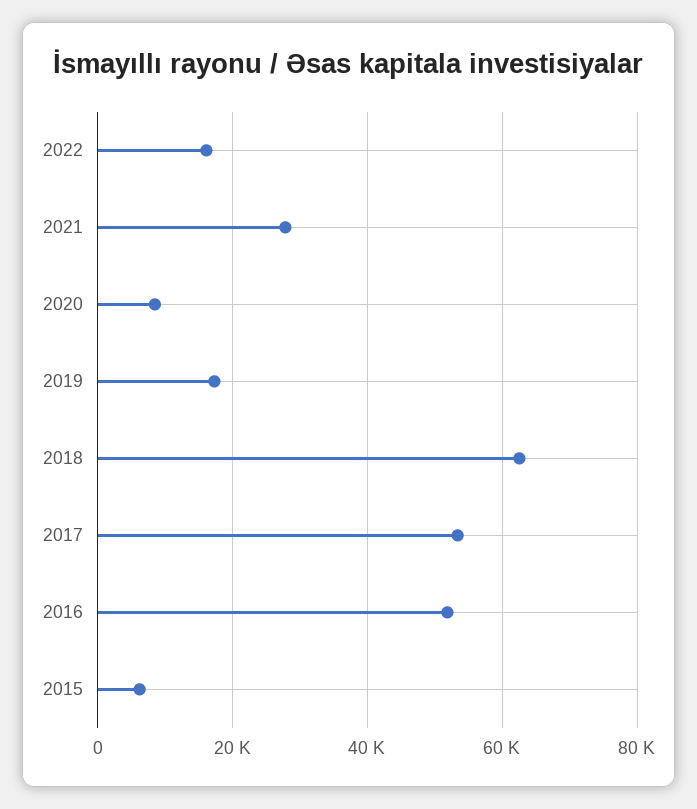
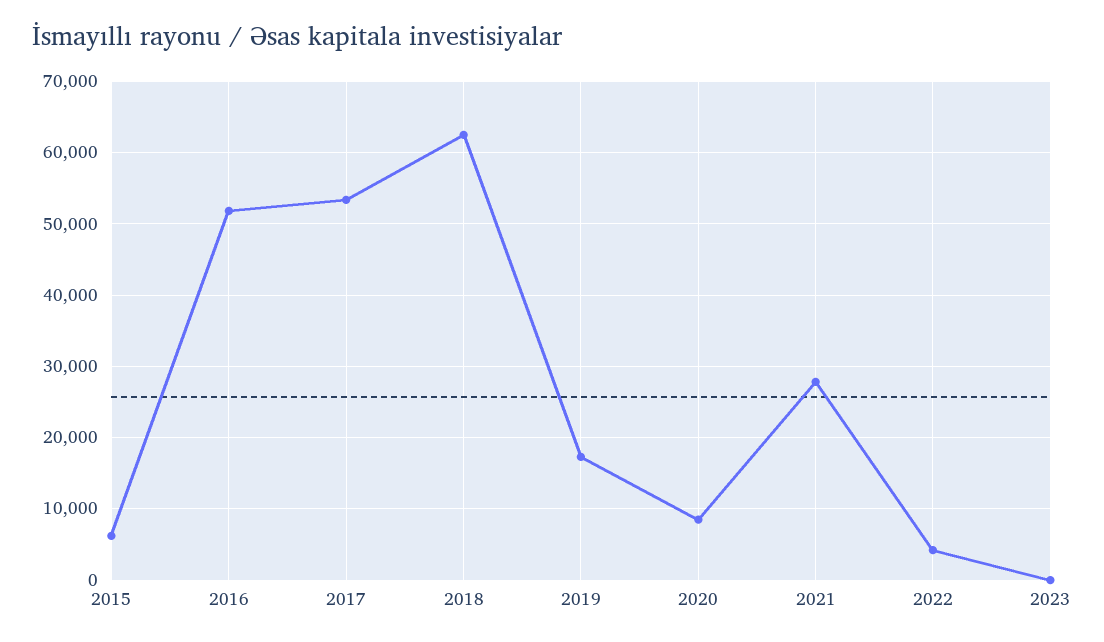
2022: 16000 -> 4000
2023: none -> 0

